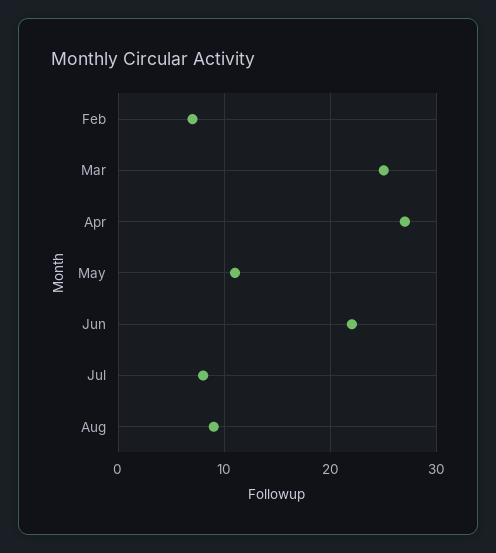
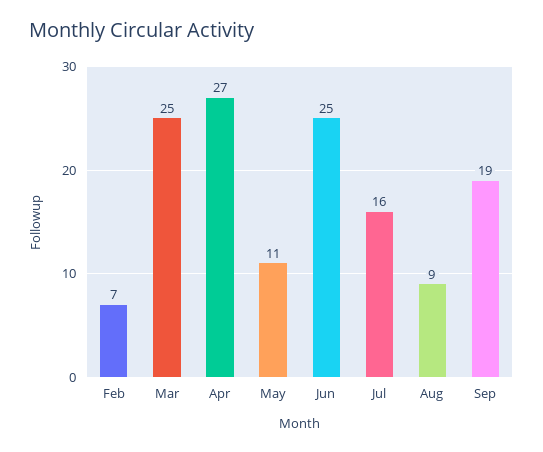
Jun: 22 -> 25
Jul: 8 -> 16
Sep: none -> 19

